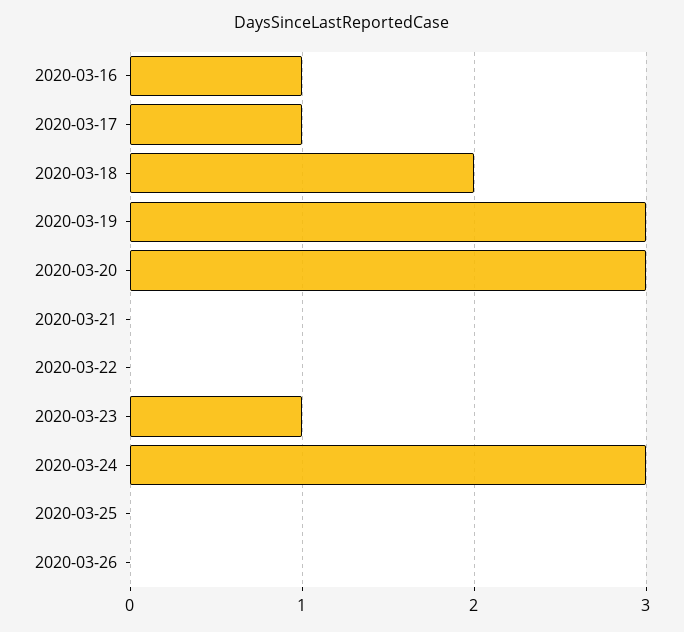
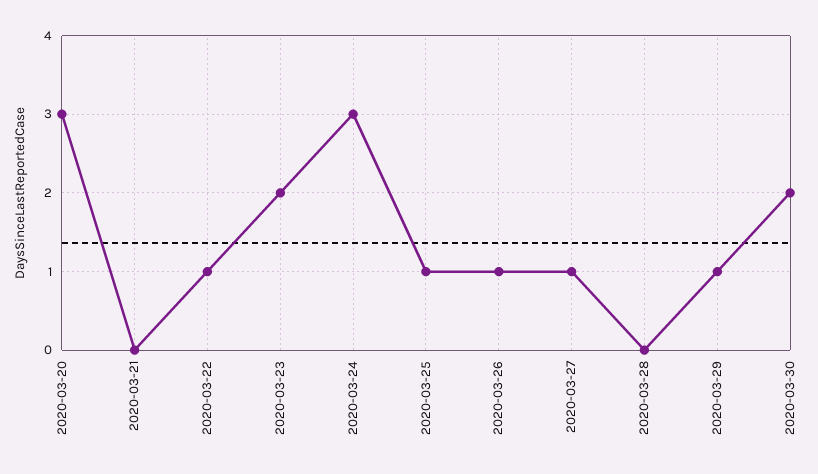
2020-03-16: 1 -> none
2020-03-17: 1 -> none
2020-03-18: 2 -> none
2020-03-19: 3 -> none
2020-03-22: 0 -> 1
2020-03-23: 1 -> 2
2020-03-25: 0 -> 1
2020-03-26: 0 -> 1
2020-03-27: none -> 1
2020-03-28: none -> 0
2020-03-29: none -> 1
2020-03-30: none -> 2

